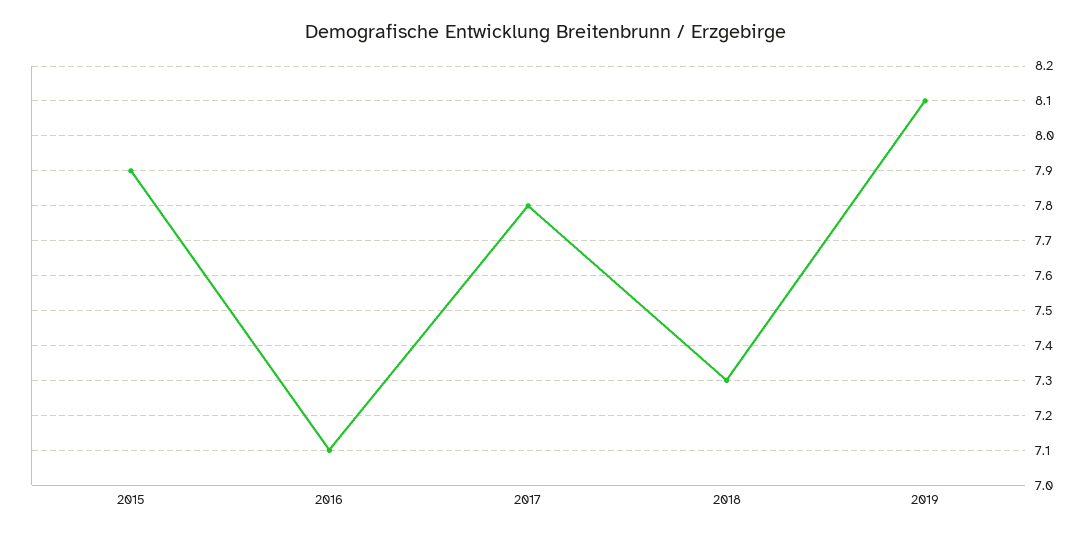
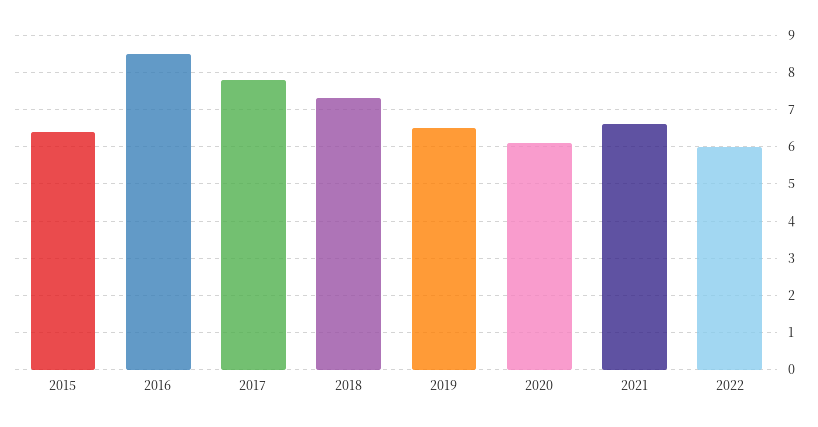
2015: 7.9 -> 6.5
2016: 7.1 -> 8.5
2019: 8.1 -> 6.5
2020: none -> 6
2021: none -> 6.5
2022: none -> 6

